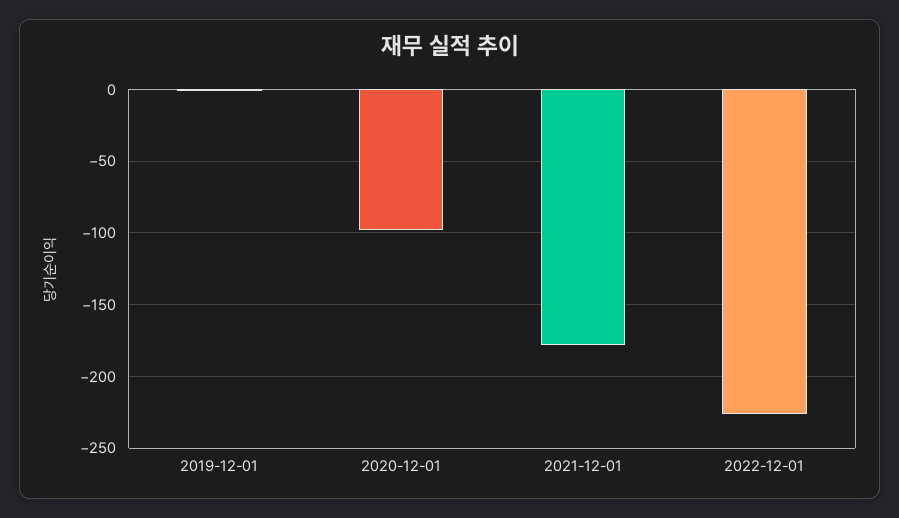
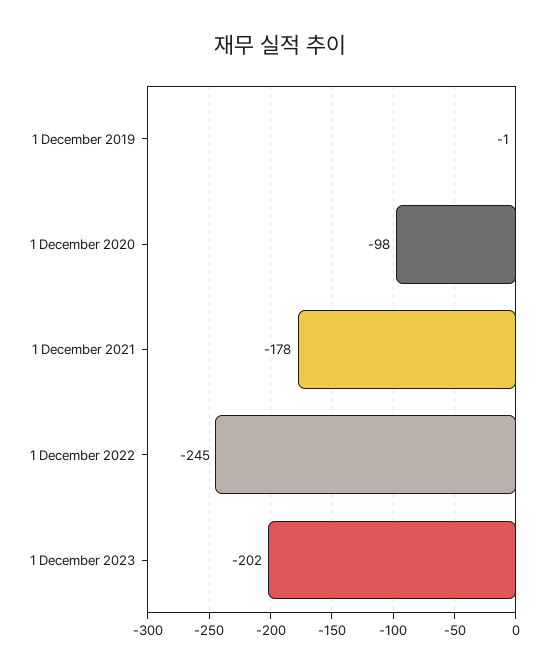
2022-12-01: -225 -> -245
1 December 2023: none -> -202

